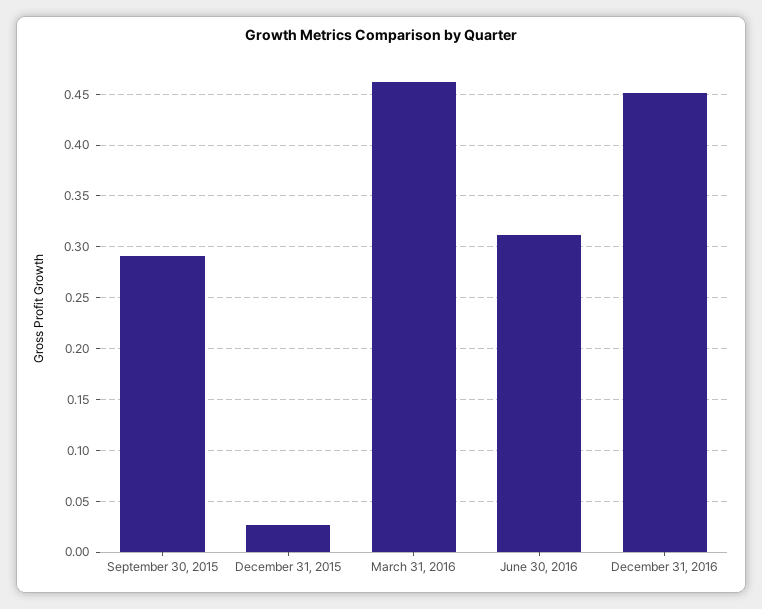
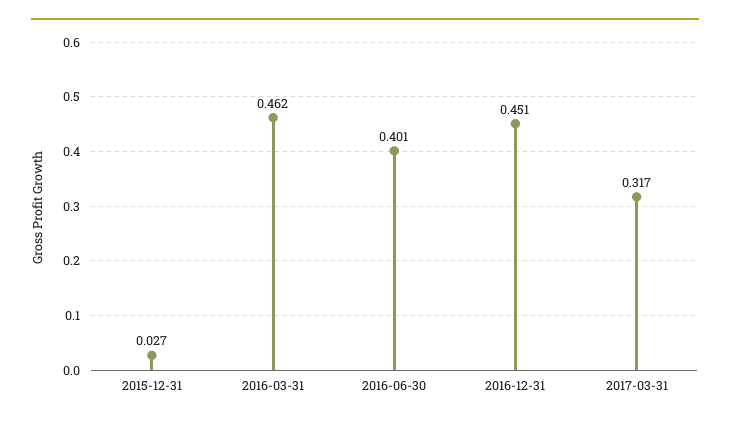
September 30, 2015: 0.29 -> none
June 30, 2016: 0.31 -> 0.401
2017-03-31: none -> 0.317

